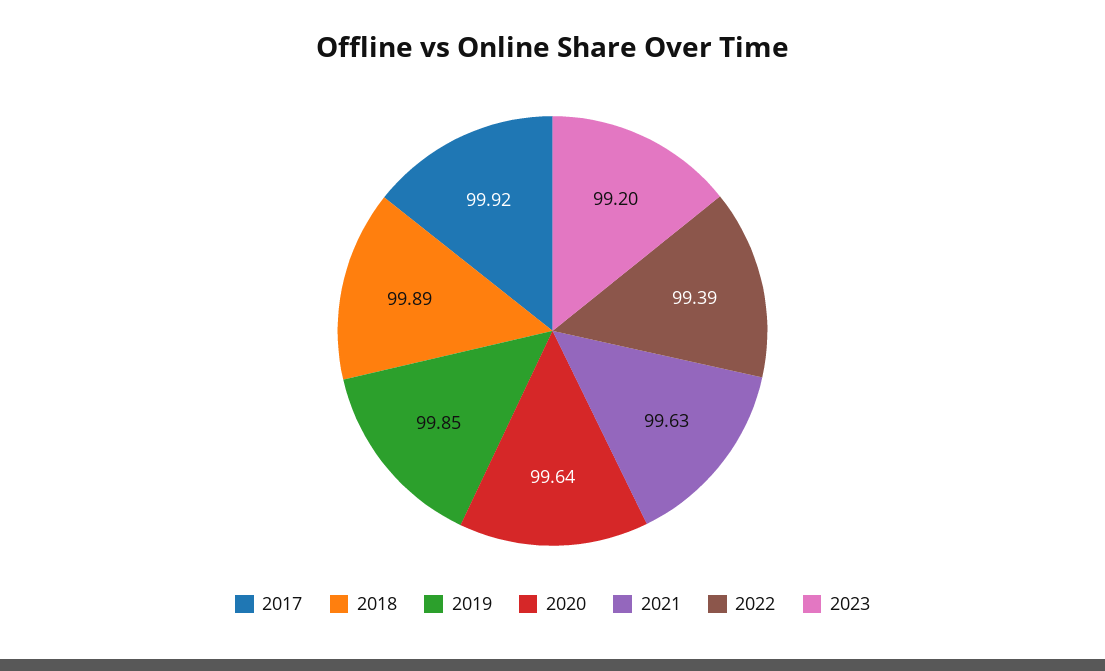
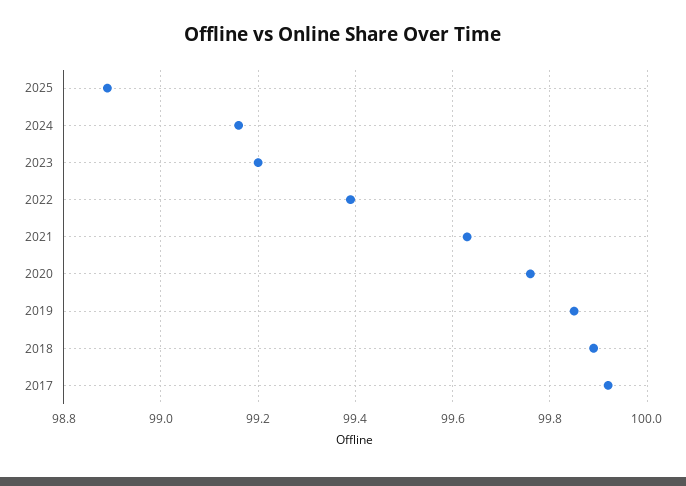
2020: 99.64 -> 99.75
2025: none -> 98.9
2024: none -> 99.15

